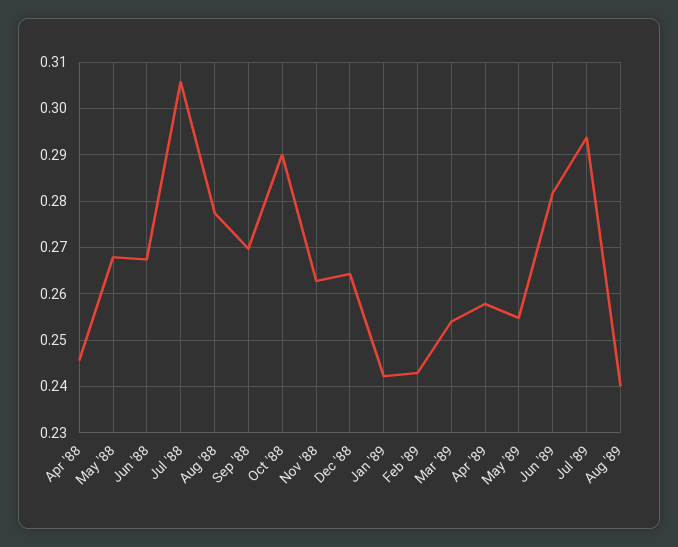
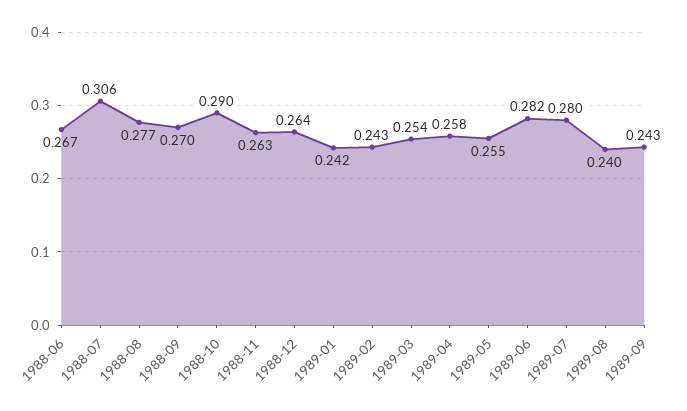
Apr '88: 0.246 -> none
May '88: 0.268 -> none
Jul '89: 0.294 -> 0.28
1989-09: none -> 0.243

